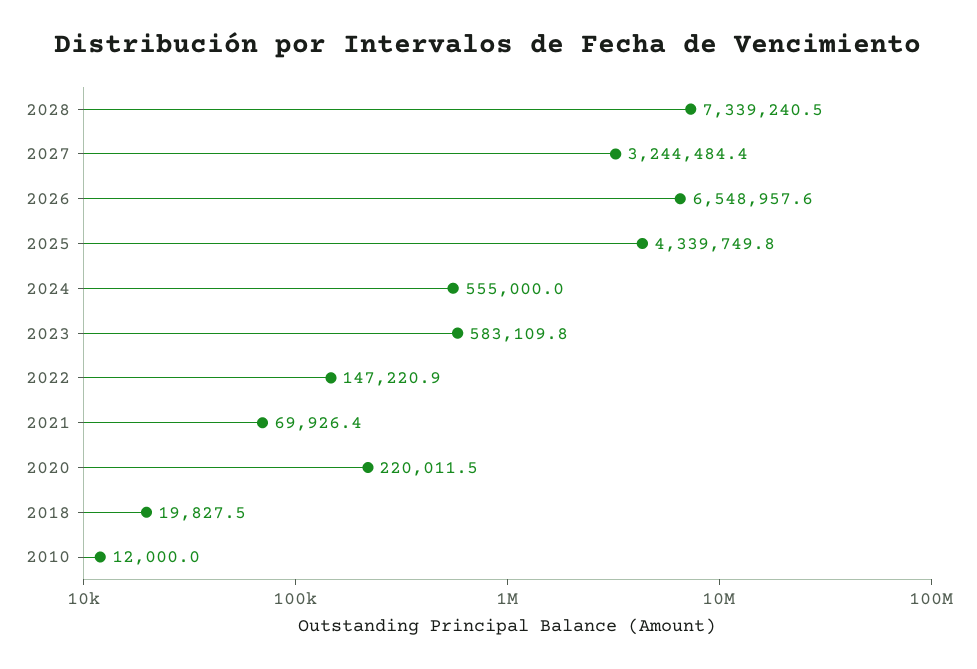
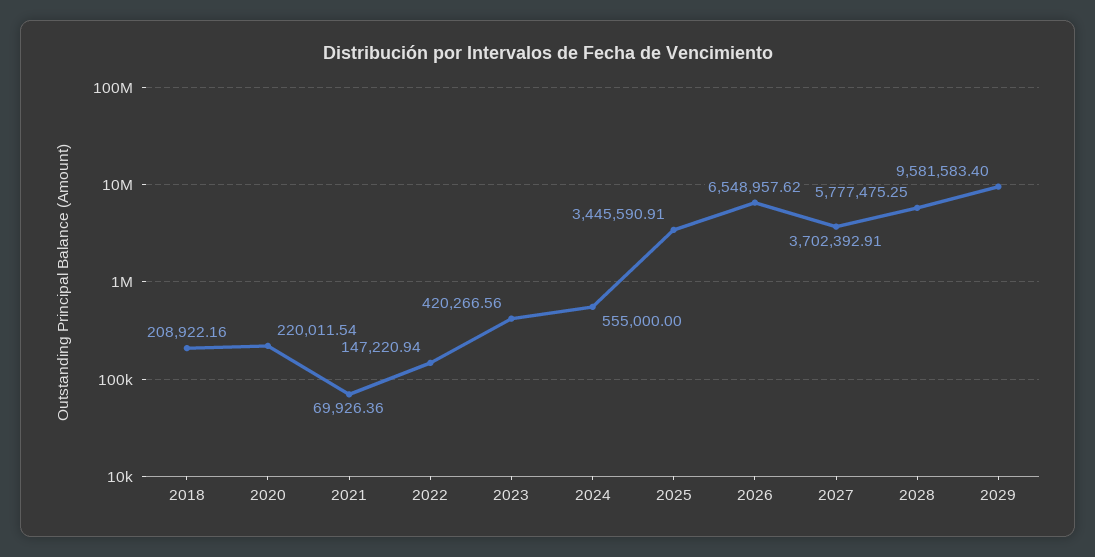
2028: 7339240.5 -> 5777475.25
2027: 3244484.4 -> 3702392.91
2025: 4339749.8 -> 3445590.91
2023: 583109.8 -> 420266.56
2018: 19827.5 -> 208922.16
2010: 12000 -> none
2029: none -> 9581583.4

